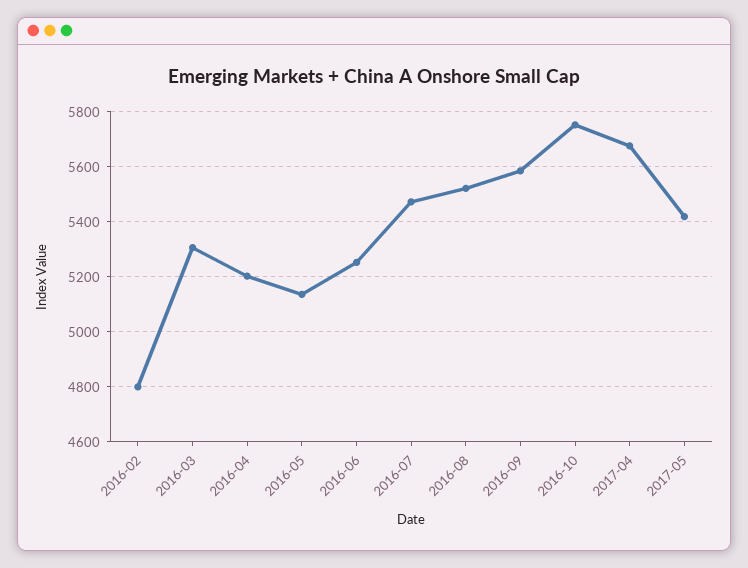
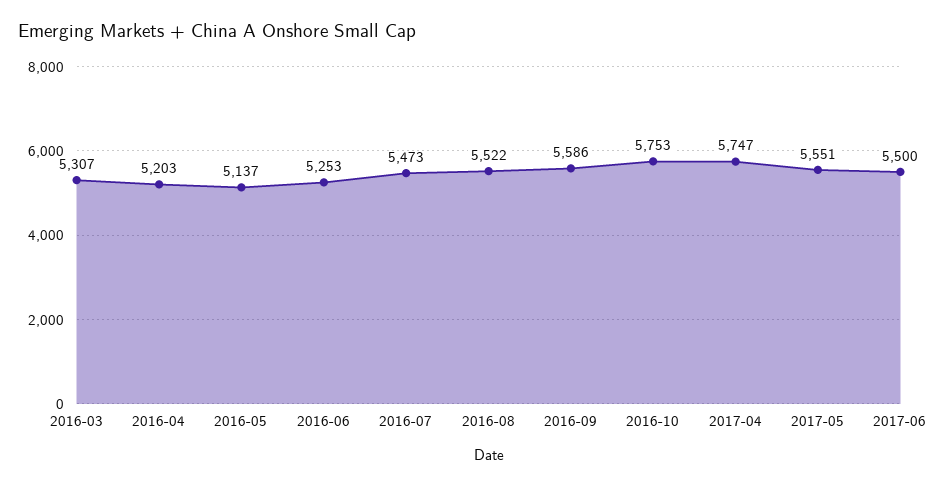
2016-02: 4800 -> none
2017-04: 5675 -> 5747
2017-05: 5425 -> 5551
2017-06: none -> 5500

